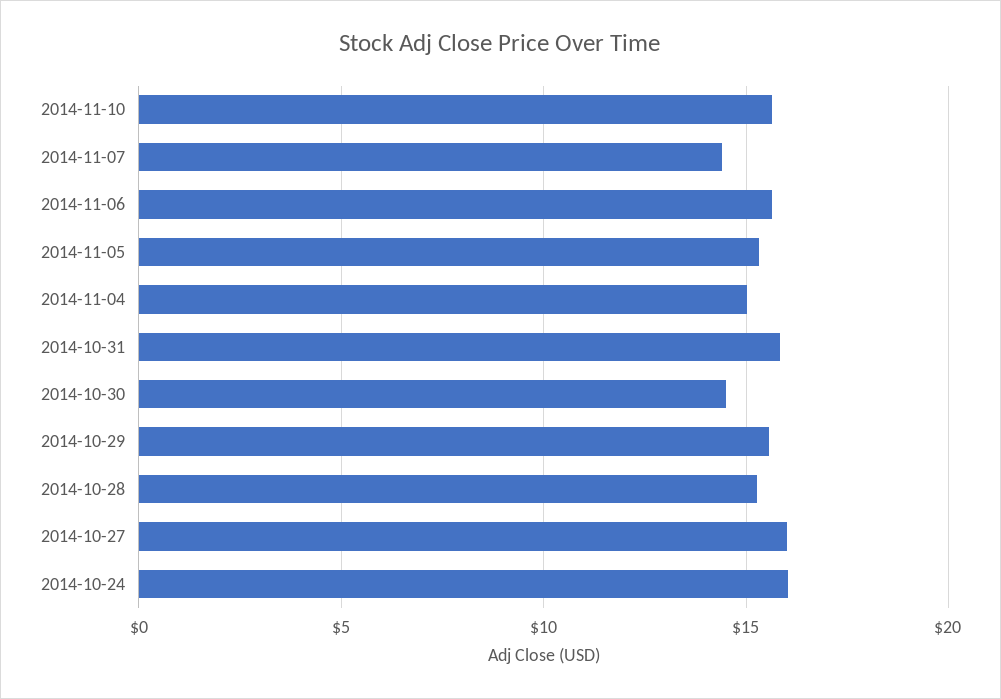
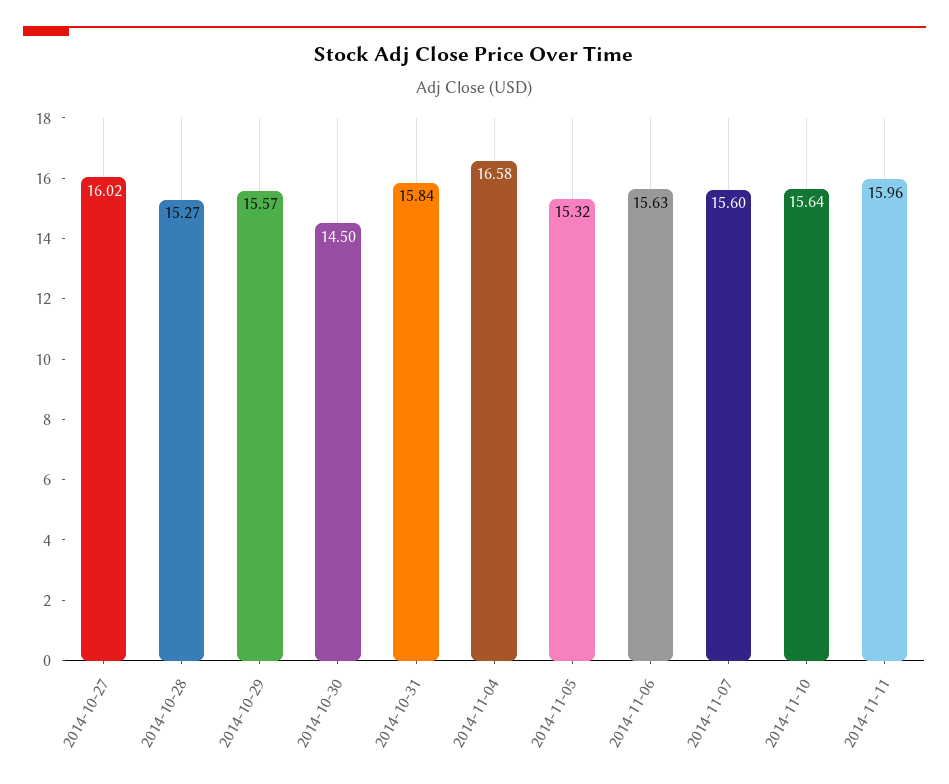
2014-11-07: 14.5 -> 15.6
2014-11-04: 15 -> 16.58
2014-10-24: 16 -> none
2014-11-11: none -> 15.96

